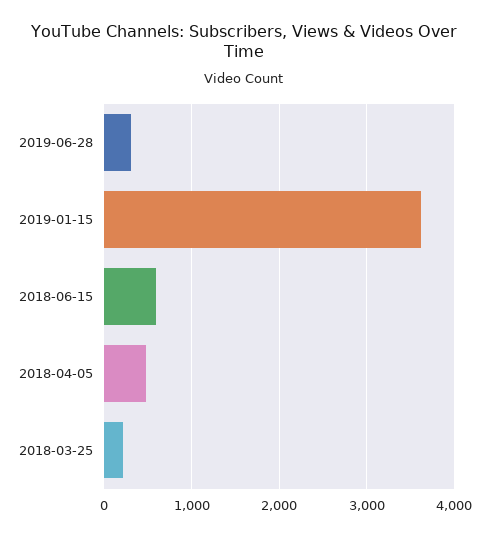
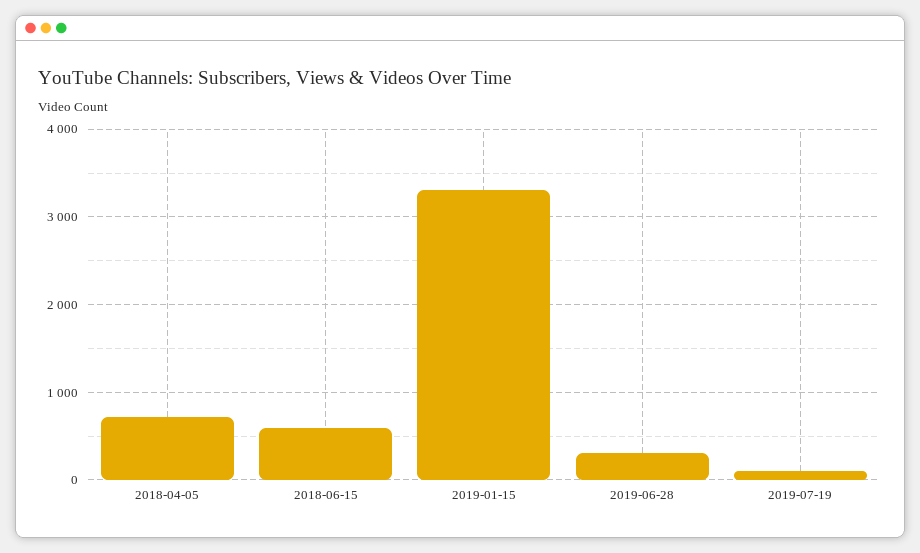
2019-01-15: 3600 -> 3300
2018-04-05: 500 -> 700
2018-03-25: 200 -> none
2019-07-19: none -> 100

